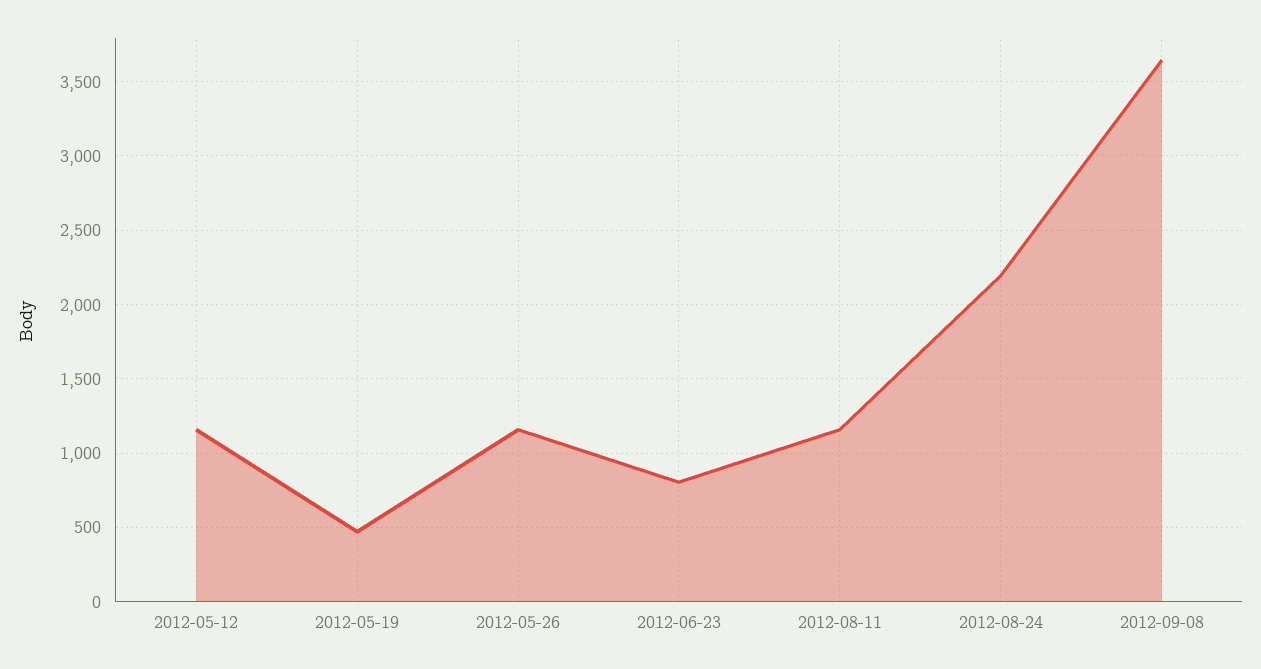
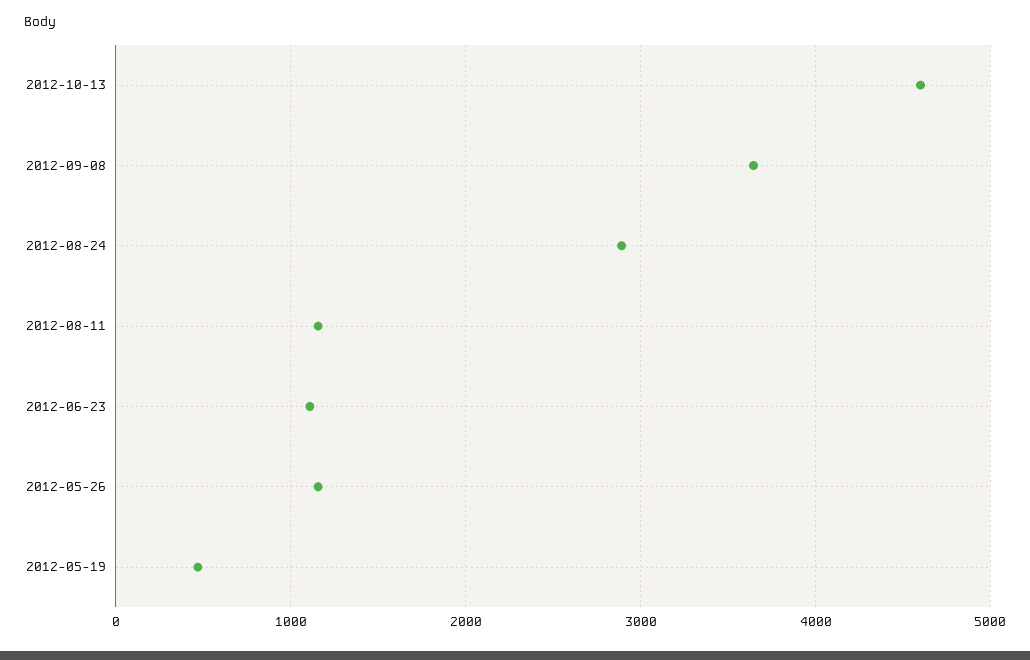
2012-05-12: 1150 -> none
2012-06-23: 800 -> 1100
2012-08-24: 2200 -> 2900
2012-10-13: none -> 4600

